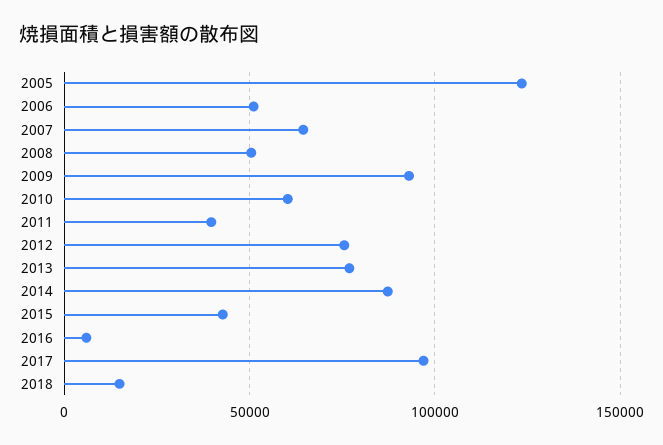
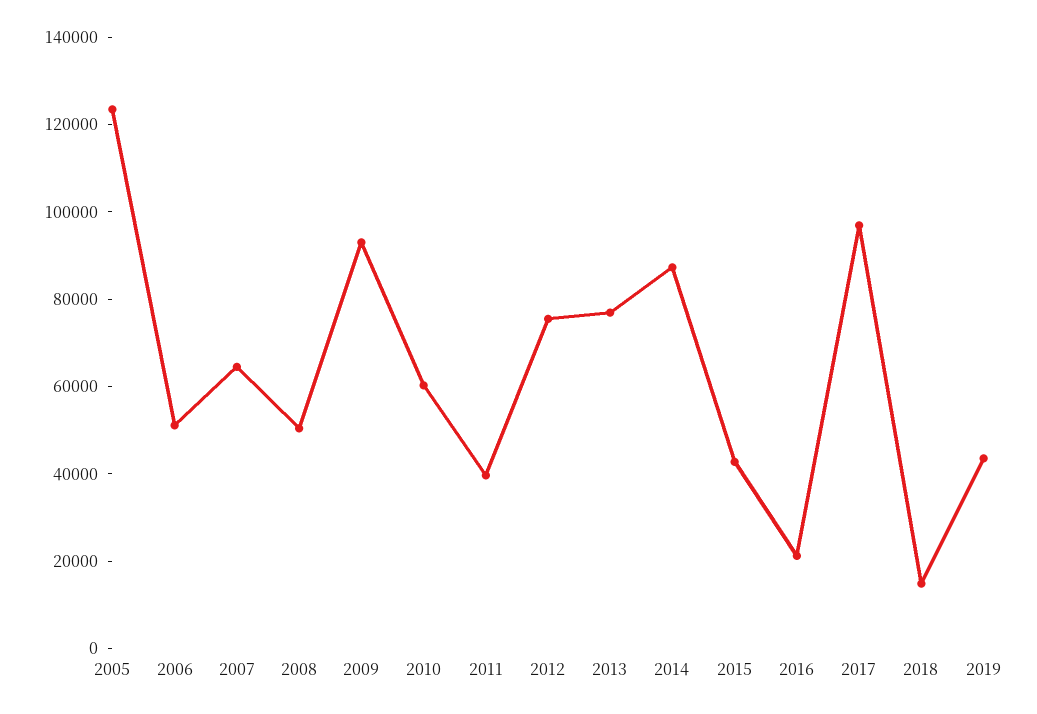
2016: 5000 -> 20000
2019: none -> 45000

